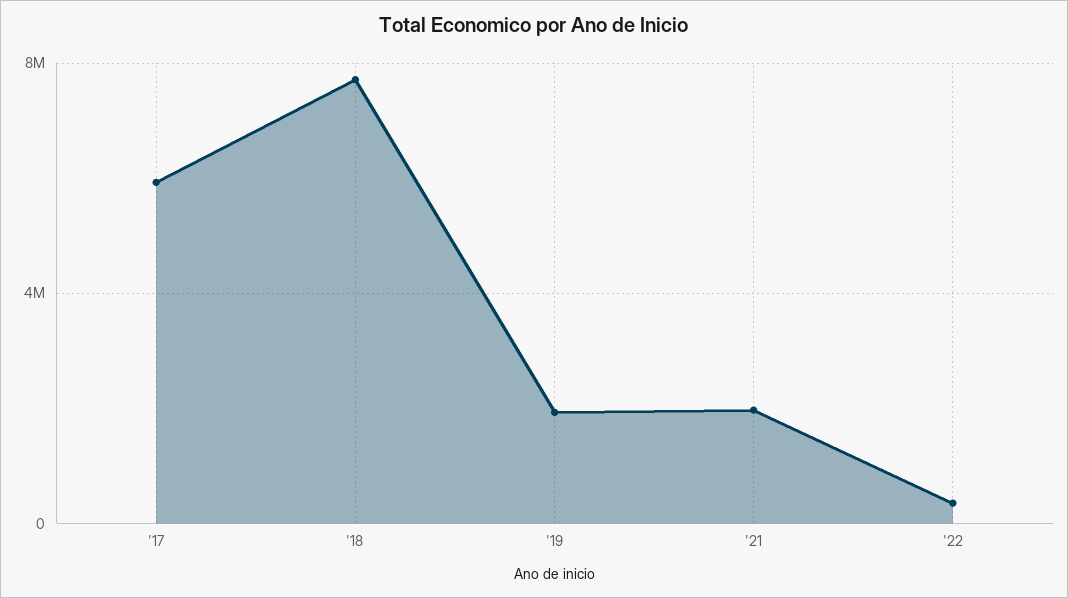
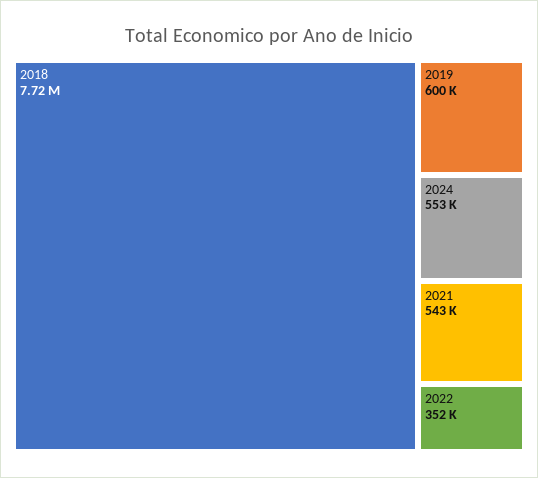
'17: 6000000 -> none
'19: 2000000 -> 600000
'21: 2000000 -> 543000
2024: none -> 553000

